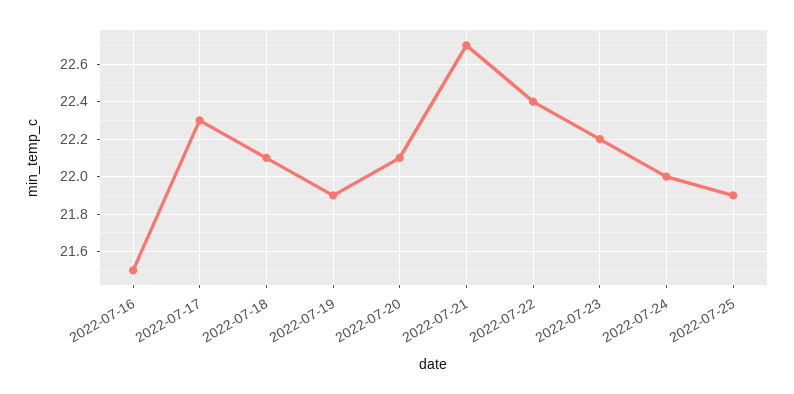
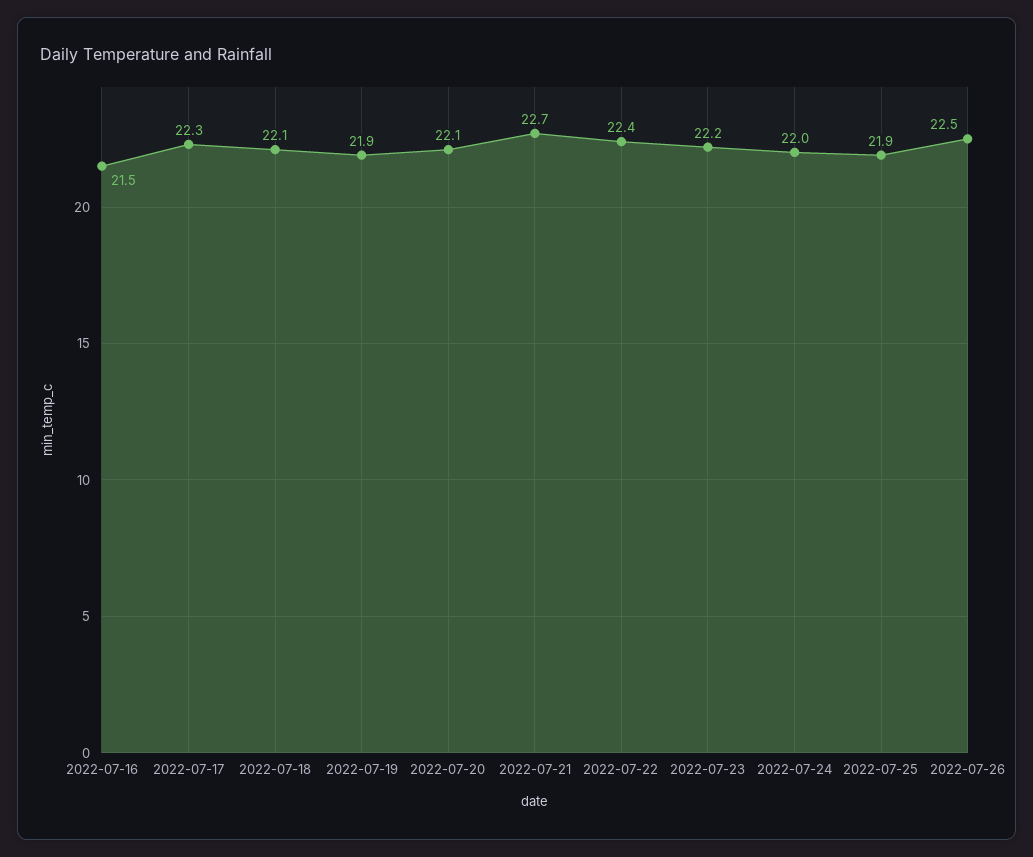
2022-07-26: none -> 22.5

